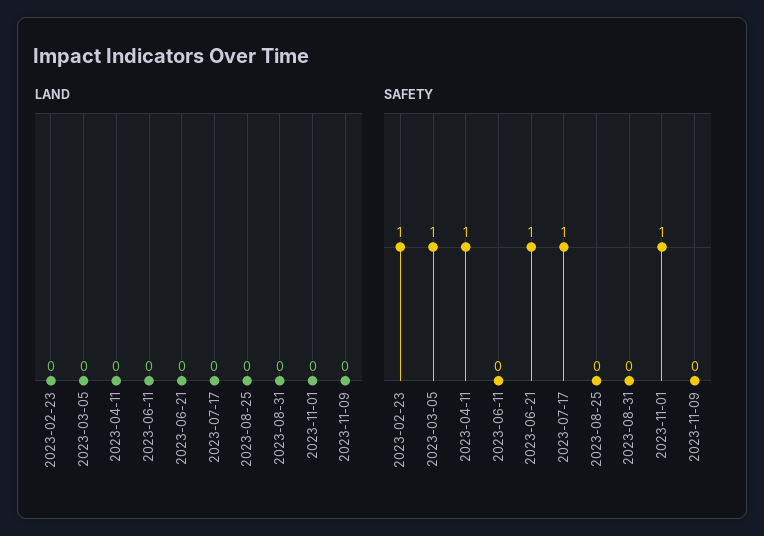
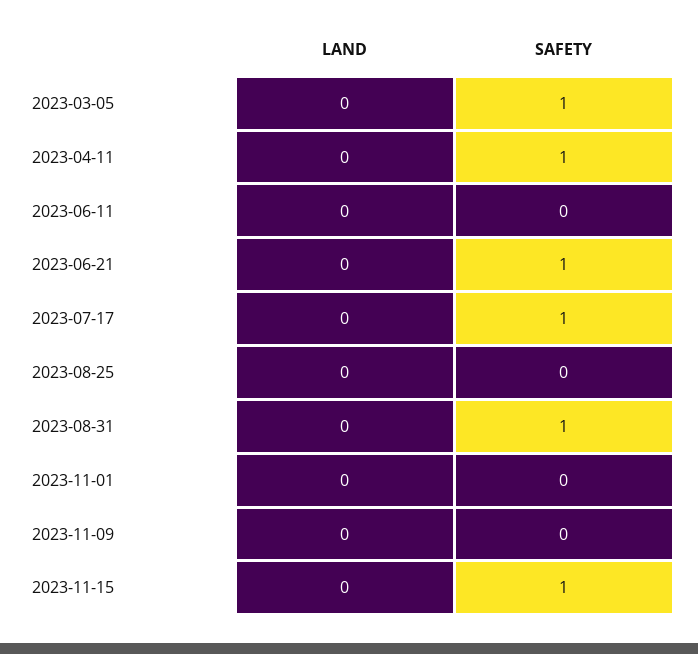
LAND, 2023-02-23: 0 -> none
SAFETY, 2023-02-23: 1 -> none
SAFETY, 2023-08-31: 0 -> 1
SAFETY, 2023-11-01: 1 -> 0
LAND, 2023-11-15: none -> 0
SAFETY, 2023-11-15: none -> 1

